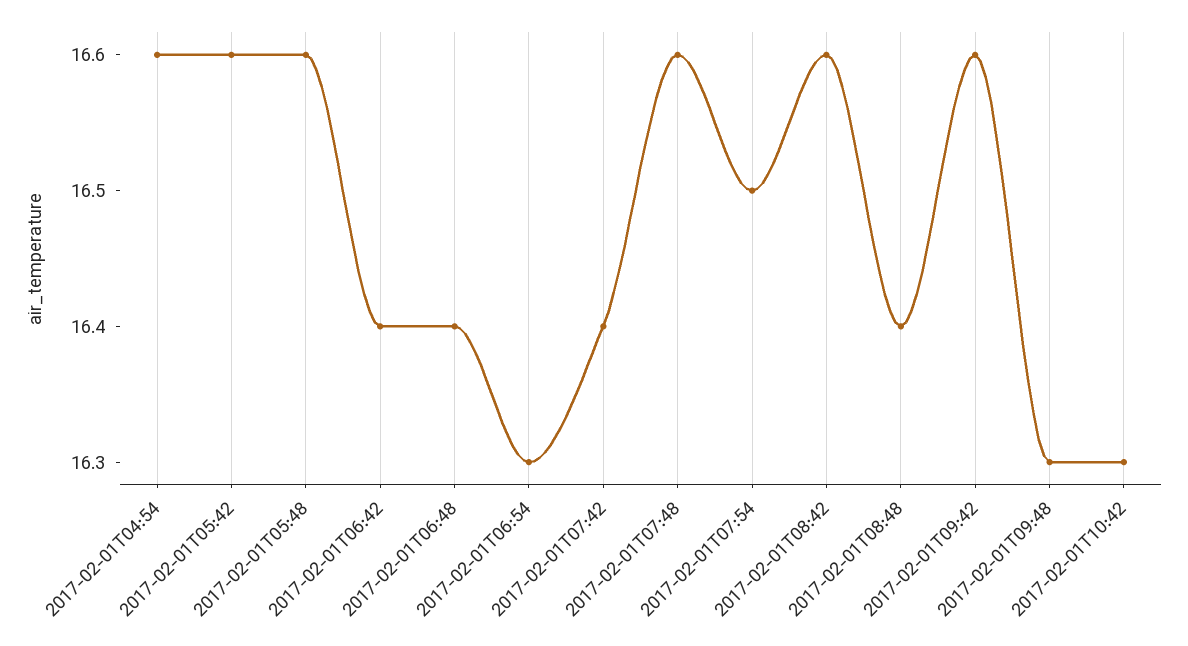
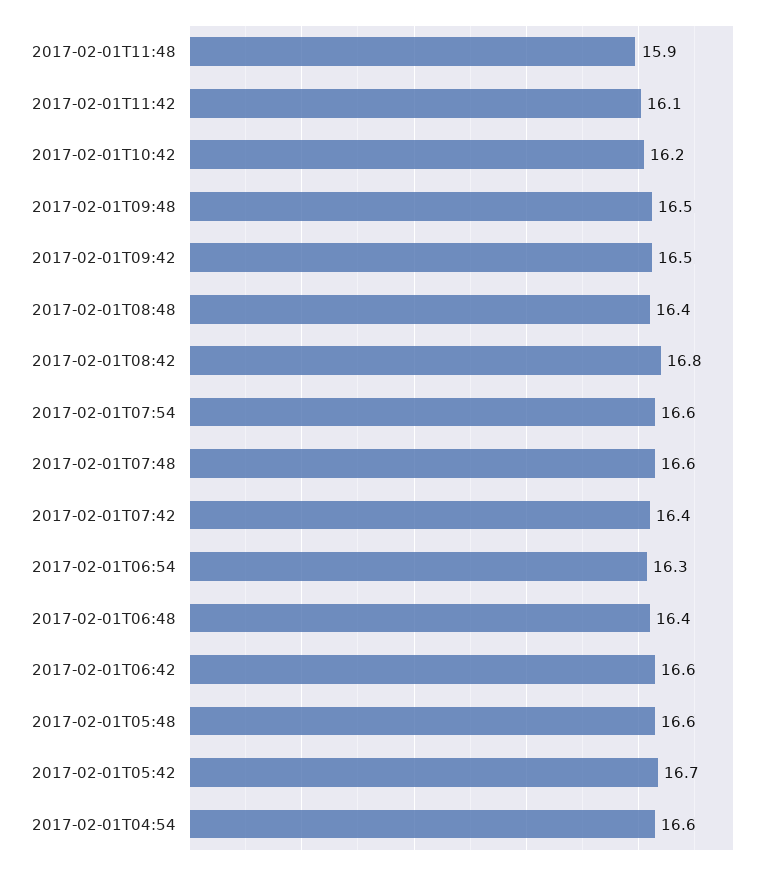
2017-02-01T05:42: 16.6 -> 16.7
2017-02-01T06:42: 16.4 -> 16.6
2017-02-01T07:54: 16.5 -> 16.6
2017-02-01T08:42: 16.6 -> 16.8
2017-02-01T09:42: 16.6 -> 16.5
2017-02-01T09:48: 16.3 -> 16.5
2017-02-01T10:42: 16.3 -> 16.2
2017-02-01T11:48: none -> 15.9
2017-02-01T11:42: none -> 16.1

